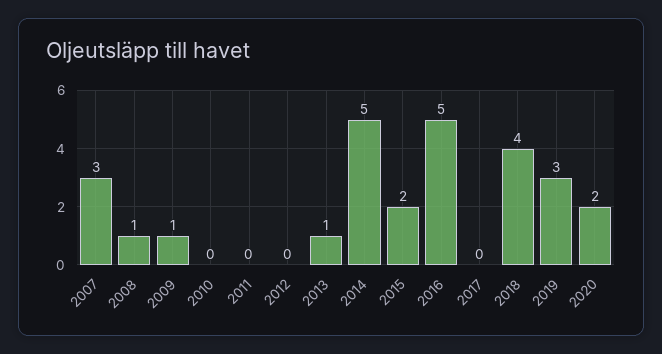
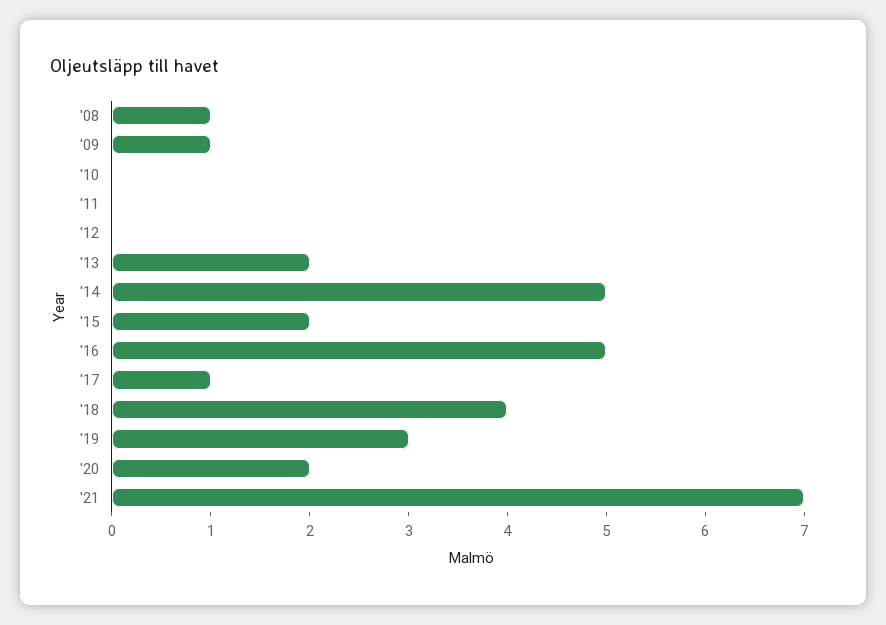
2007: 3 -> none
2013: 1 -> 2
2017: 0 -> 1
'21: none -> 7

